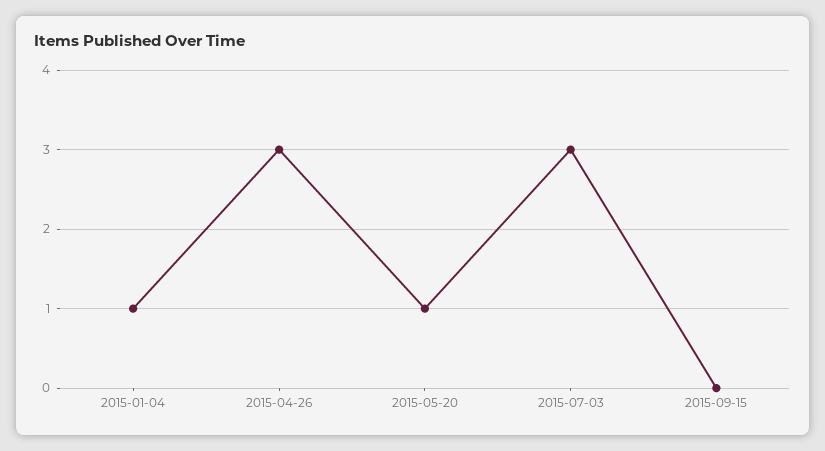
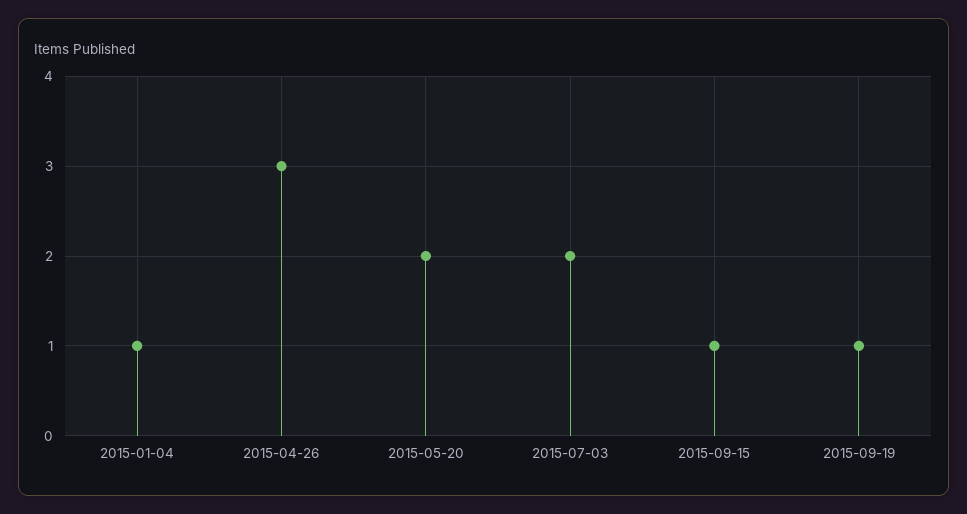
2015-05-20: 1 -> 2
2015-07-03: 3 -> 2
2015-09-15: 0 -> 1
2015-09-19: none -> 1

